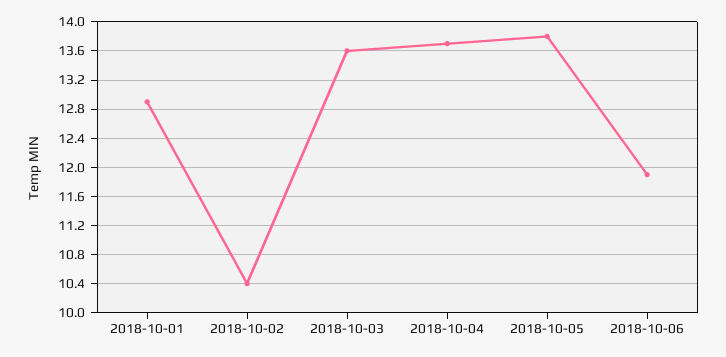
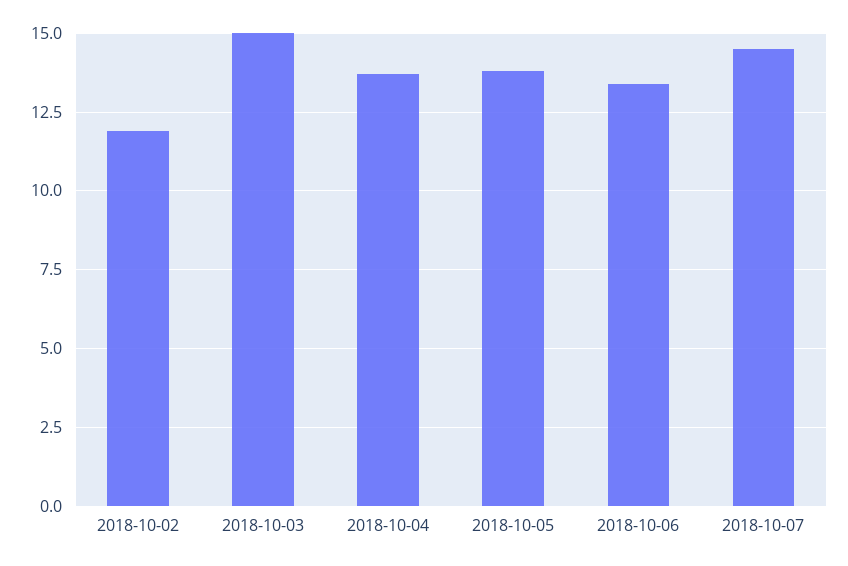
2018-10-01: 12.9 -> none
2018-10-02: 10.4 -> 12
2018-10-03: 13.6 -> 15
2018-10-06: 11.9 -> 13.5
2018-10-07: none -> 14.5

